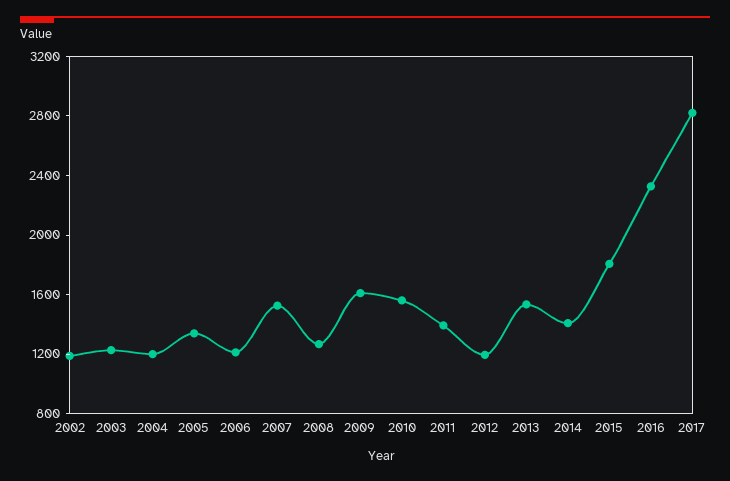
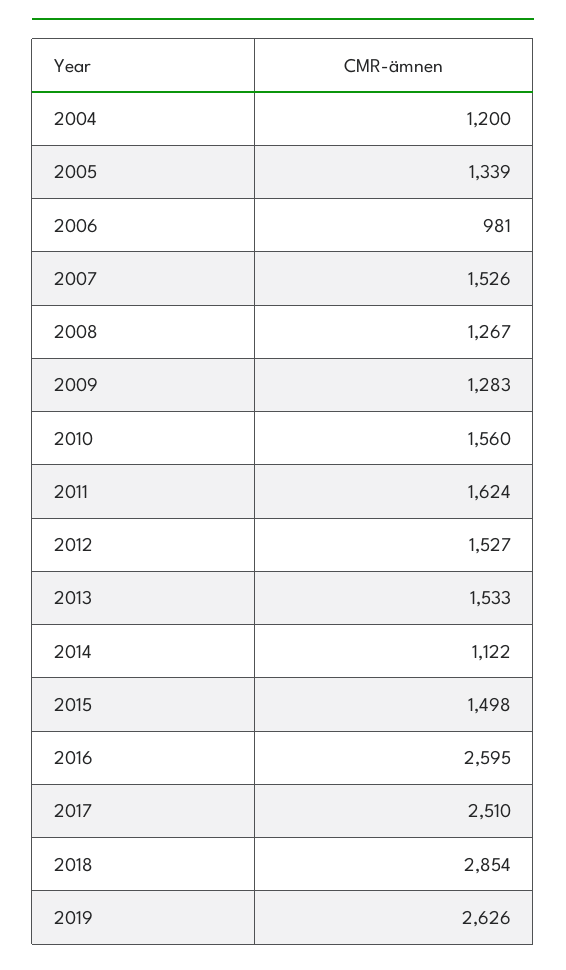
2002: 1200 -> none
2003: 1200 -> none
2006: 1200 -> 981
2009: 1600 -> 1283
2011: 1400 -> 1624
2012: 1200 -> 1527
2014: 1400 -> 1122
2015: 1800 -> 1498
2016: 2300 -> 2595
2017: 2800 -> 2510
2018: none -> 2854
2019: none -> 2626

